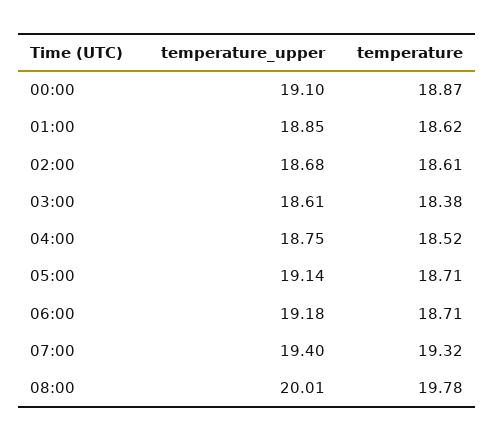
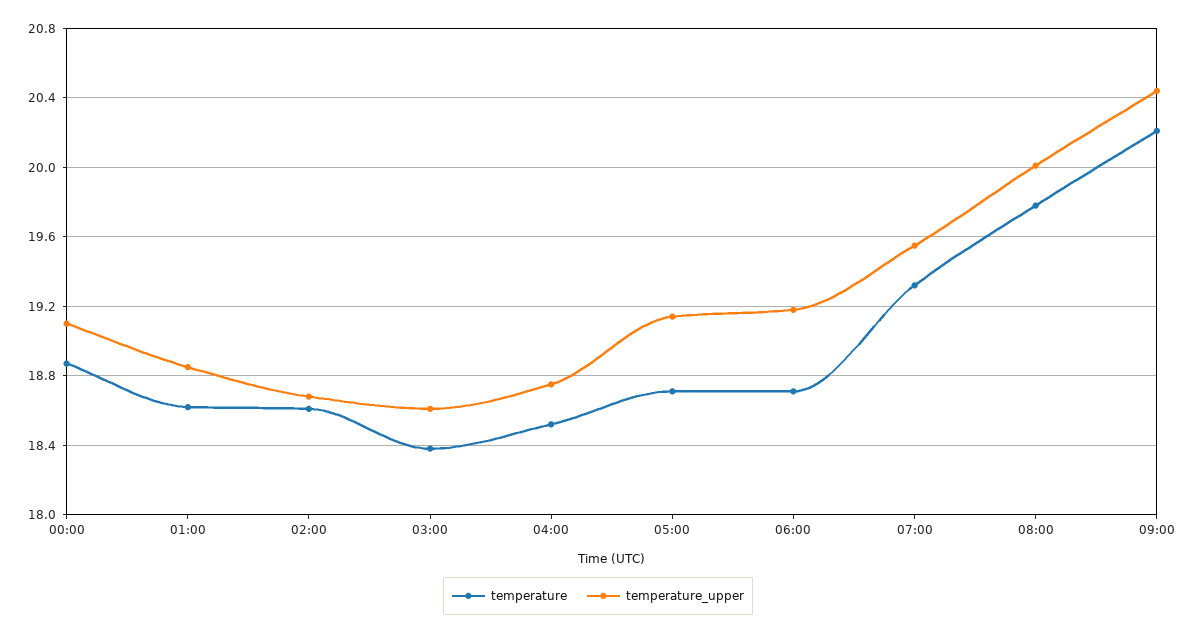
temperature_upper, 07:00: 19.4 -> 19.55
temperature, 09:00: none -> 20.2
temperature_upper, 09:00: none -> 20.45

